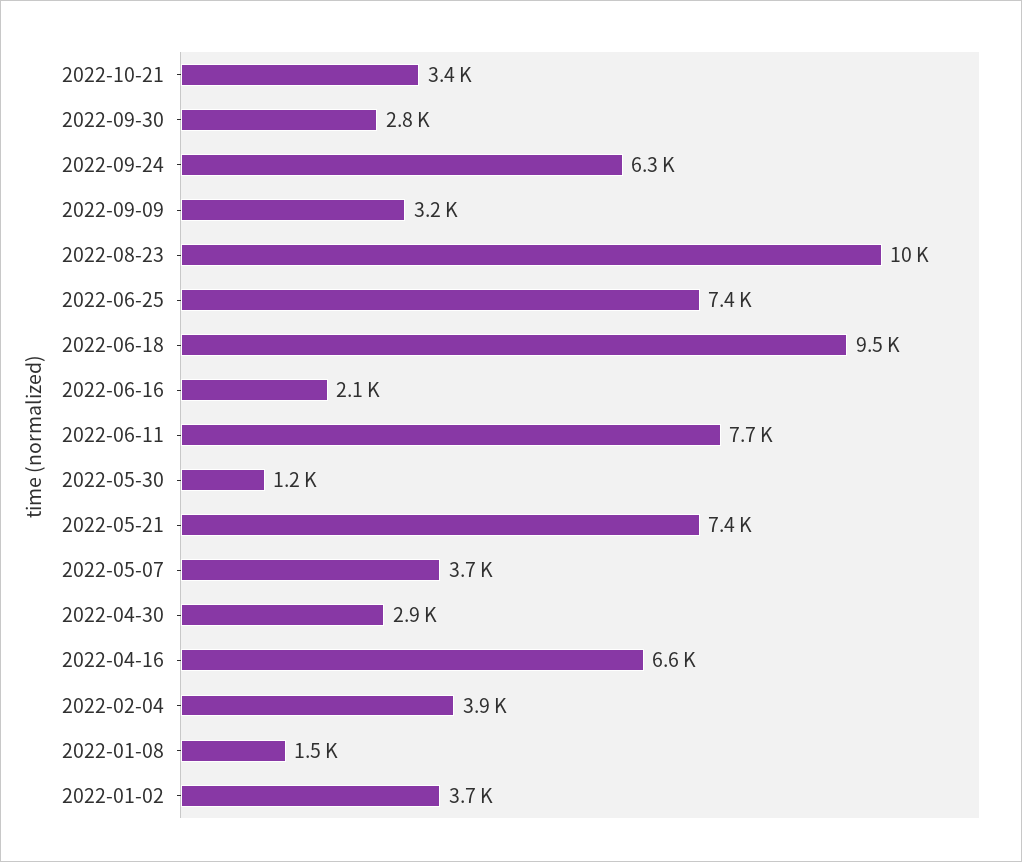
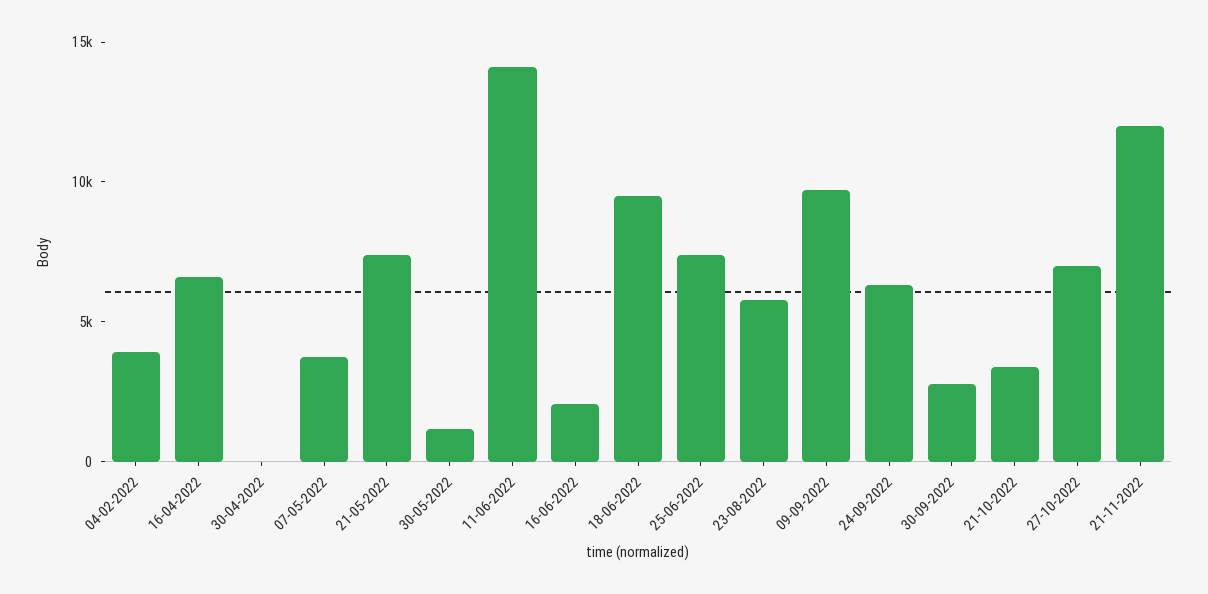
2022-09-09: 3200 -> 10000
2022-08-23: 10000 -> 6000
2022-06-11: 7700 -> 14000
2022-04-30: 2900 -> 0
2022-01-08: 1500 -> none
2022-01-02: 3700 -> none
27-10-2022: none -> 7000
21-11-2022: none -> 12000

